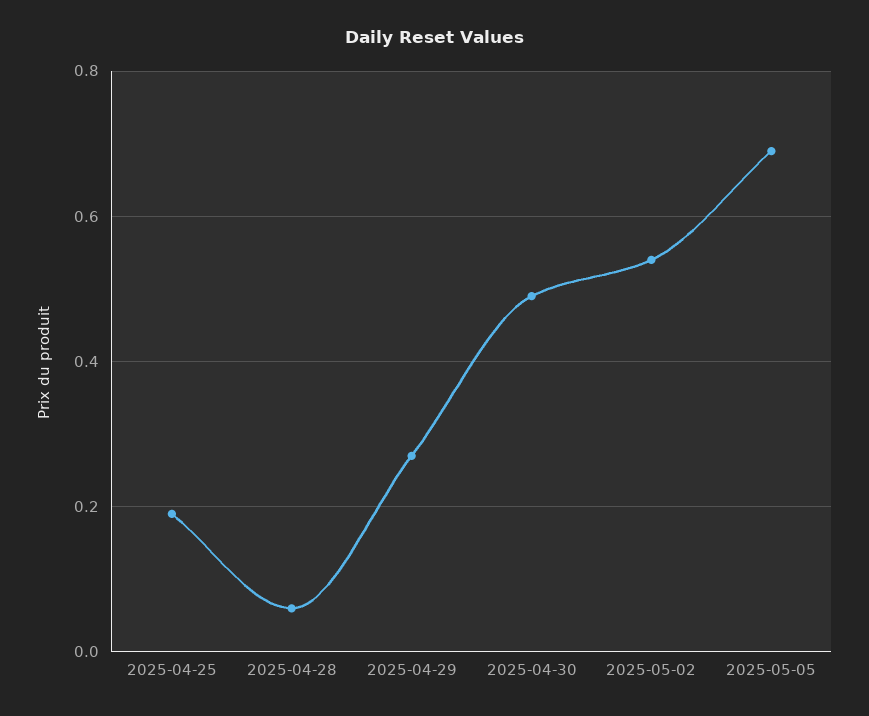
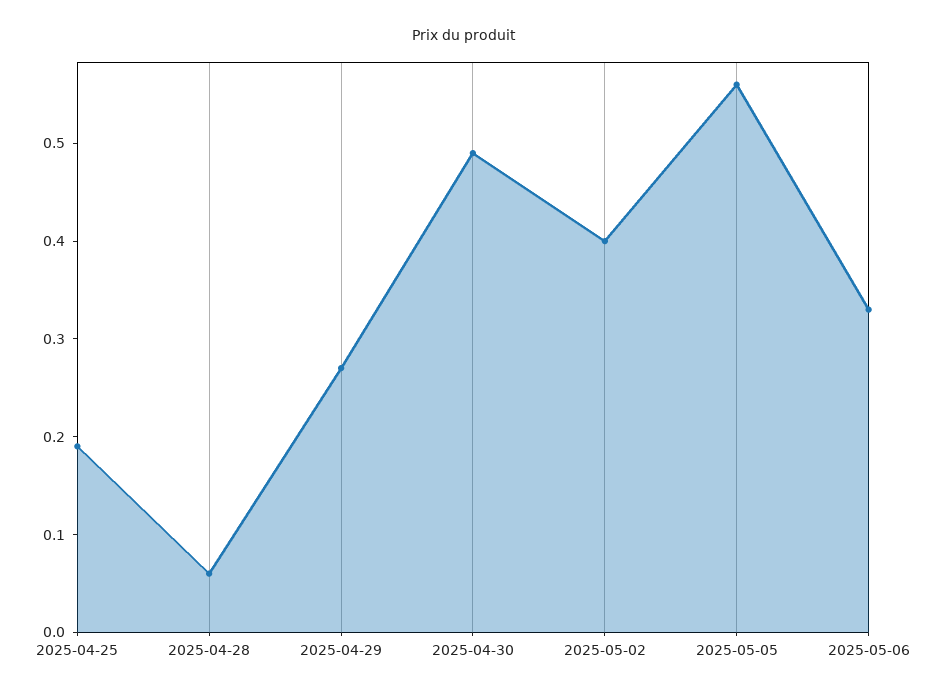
2025-05-02: 0.55 -> 0.4
2025-05-05: 0.7 -> 0.56
2025-05-06: none -> 0.33

